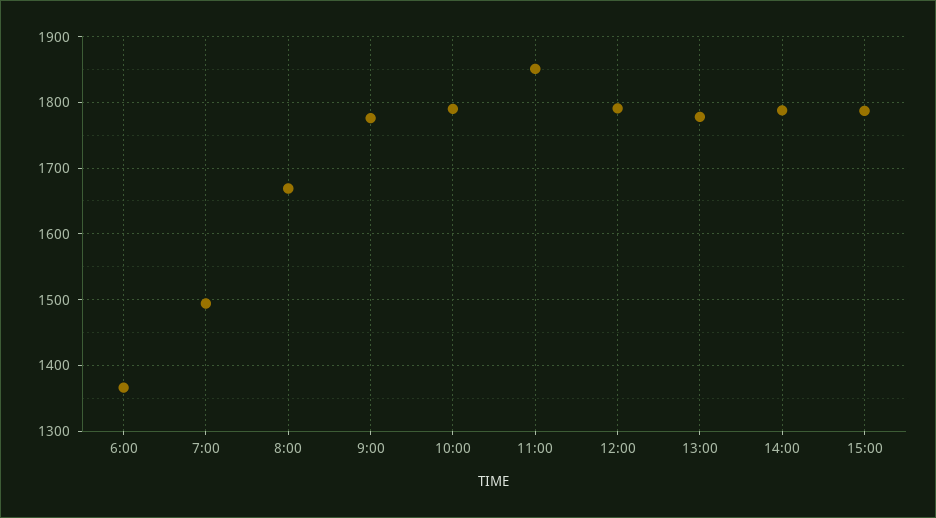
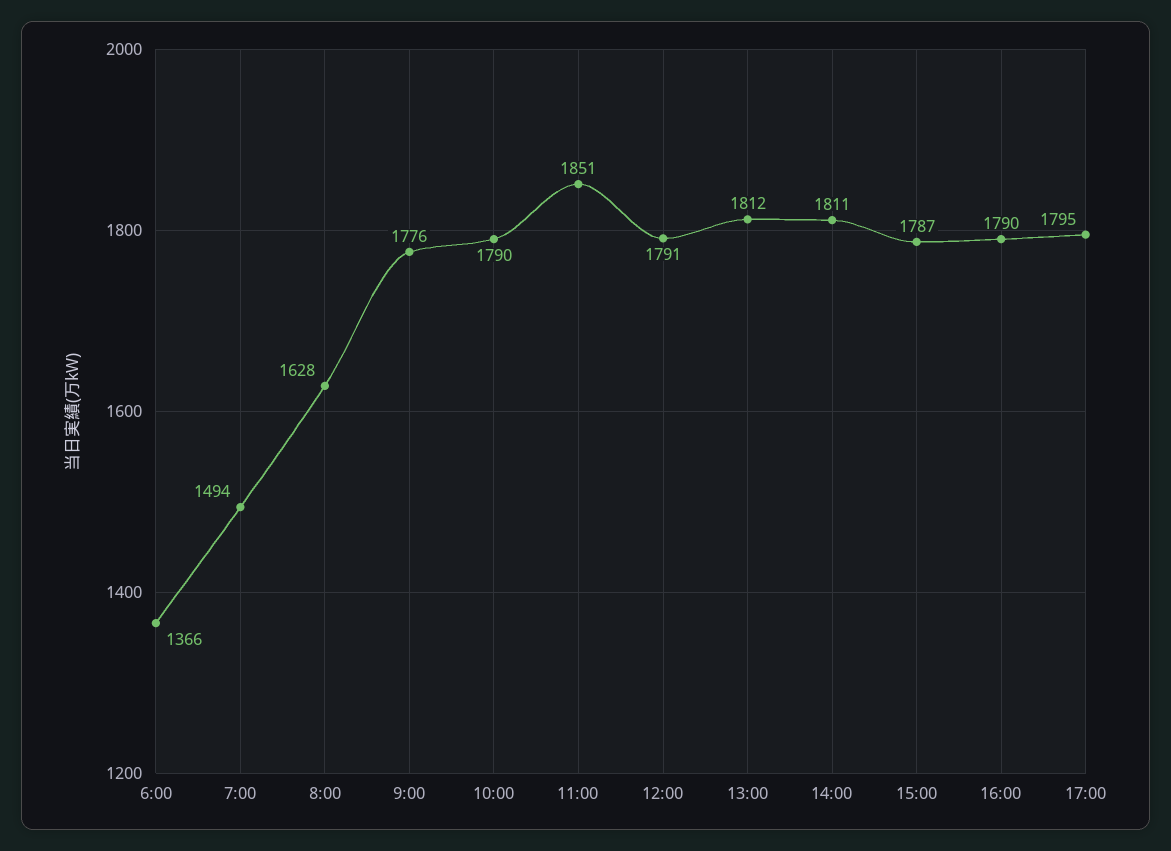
8:00: 1670 -> 1628
13:00: 1780 -> 1812
14:00: 1790 -> 1811
16:00: none -> 1790
17:00: none -> 1795

